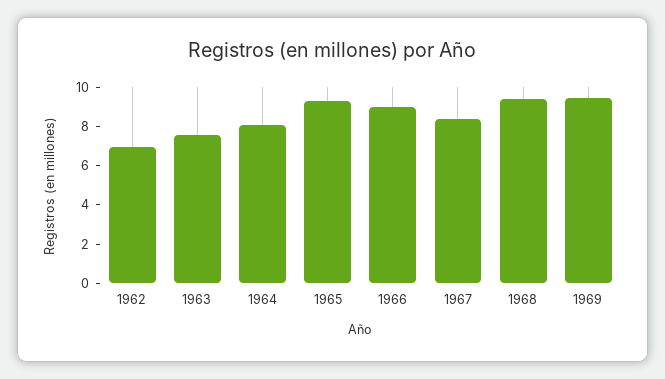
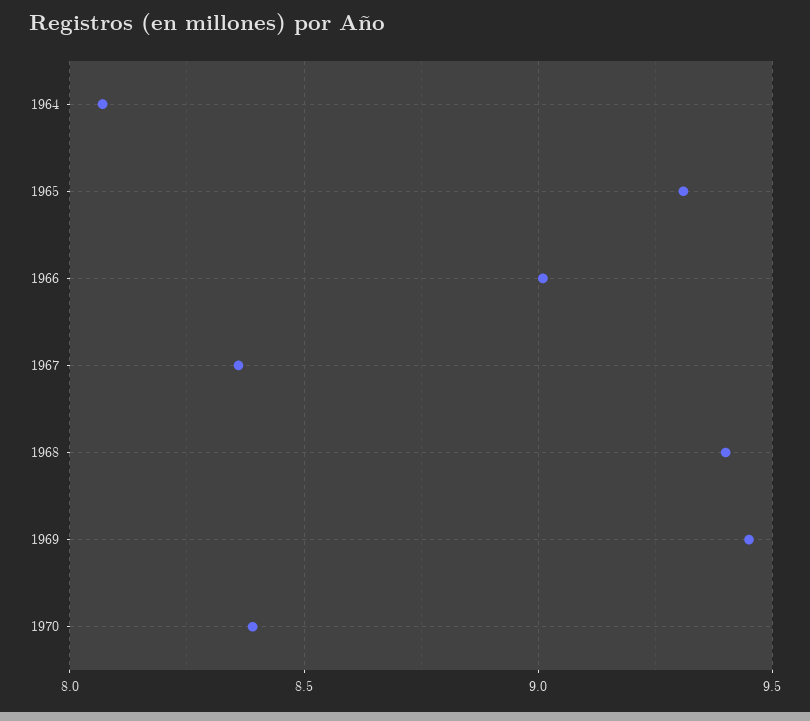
1962: 7 -> none
1963: 7.5 -> none
1970: none -> 8.4

